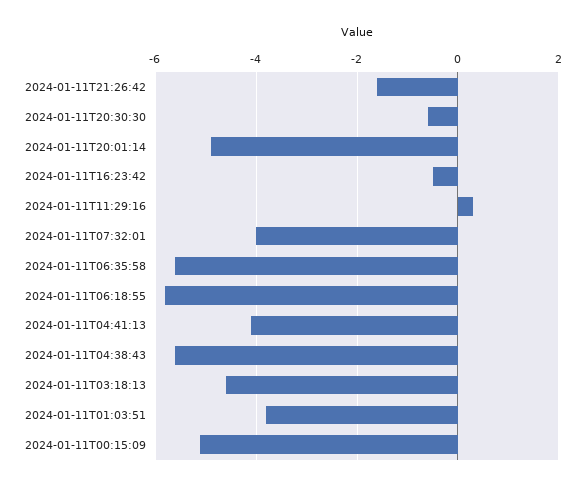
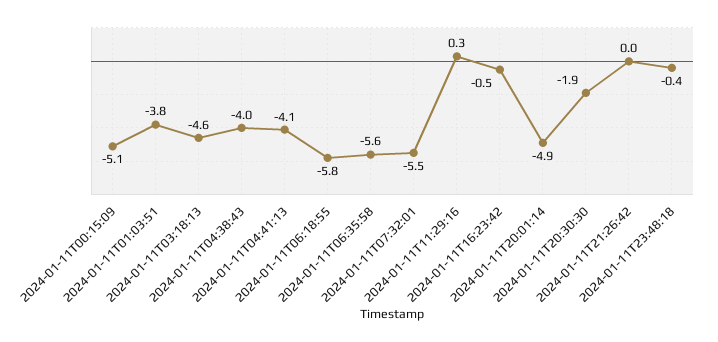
2024-01-11T21:26:42: -1.5 -> 0
2024-01-11T20:30:30: -0.5 -> -1.9
2024-01-11T07:32:01: -4 -> -5.5
2024-01-11T04:38:43: -5.5 -> -4
2024-01-11T23:48:18: none -> -0.4

